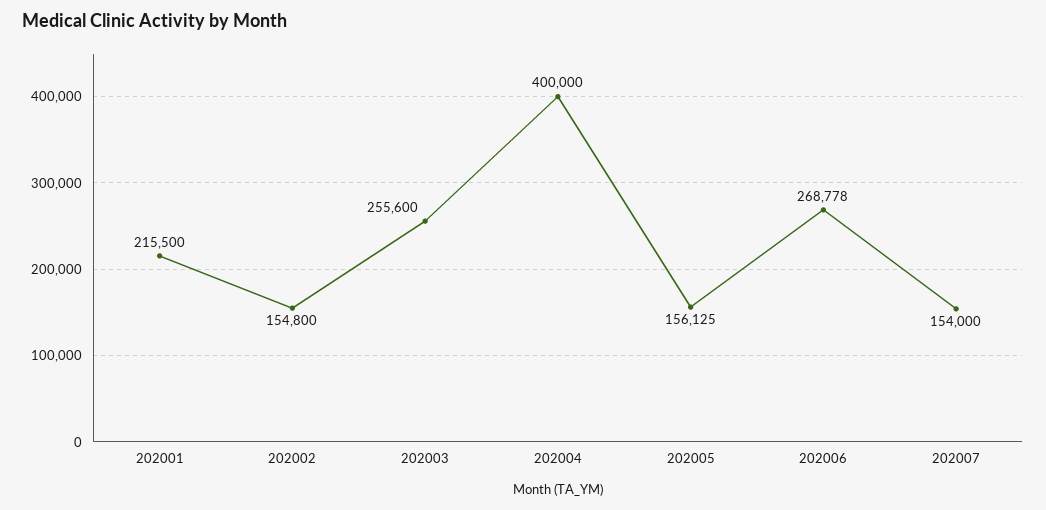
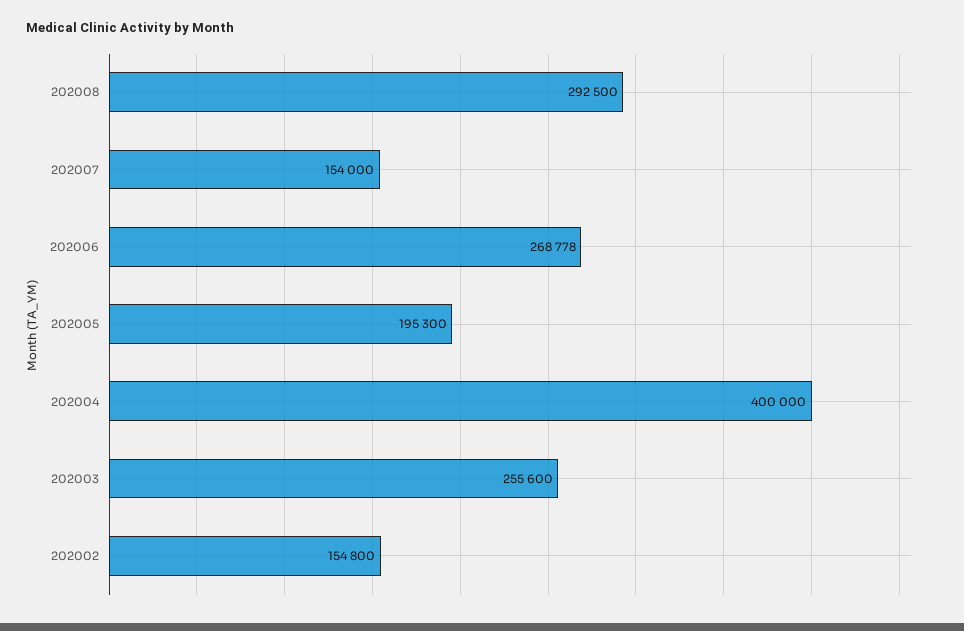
202001: 215500 -> none
202005: 156125 -> 195300
202008: none -> 292500

